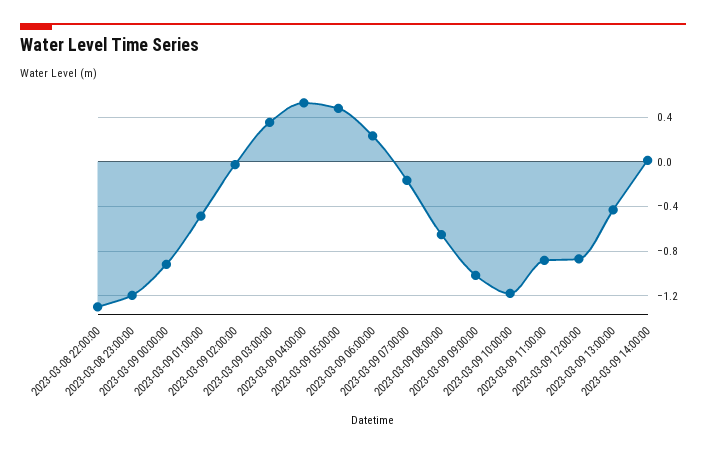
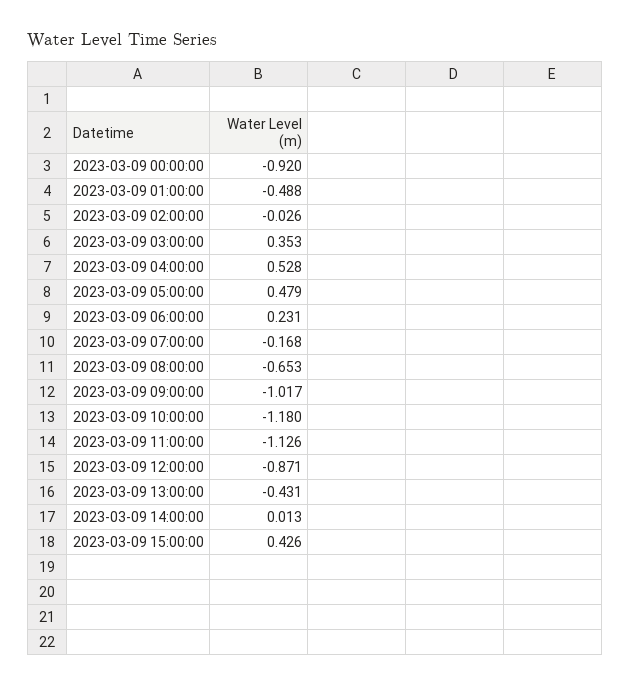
2023-03-08 22:00:00: -1.3 -> none
2023-03-08 23:00:00: -1.2 -> none
2023-03-09 11:00:00: -0.9 -> -1.126
2023-03-09 15:00:00: none -> 0.426

